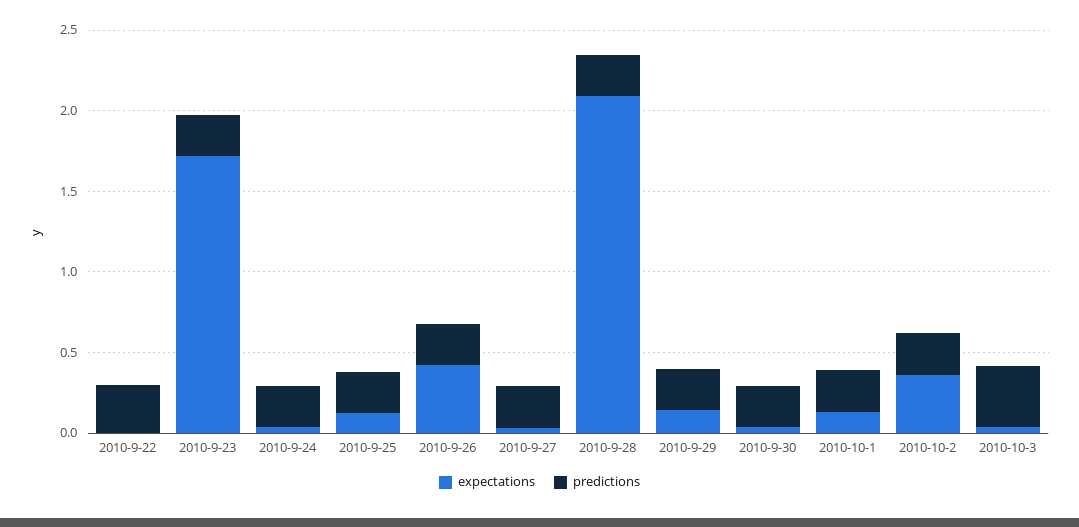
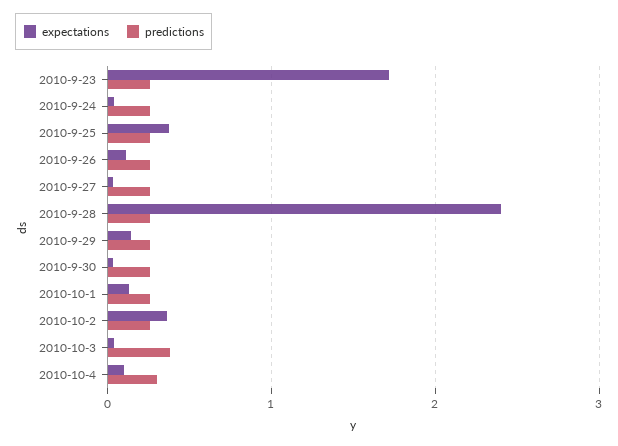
expectations, 2010-9-22: 0 -> none
predictions, 2010-9-22: 0.3 -> none
expectations, 2010-9-25: 0.1 -> 0.4
expectations, 2010-9-26: 0.4 -> 0.1
expectations, 2010-9-28: 2.1 -> 2.4
expectations, 2010-10-4: none -> 0.1
predictions, 2010-10-4: none -> 0.3

